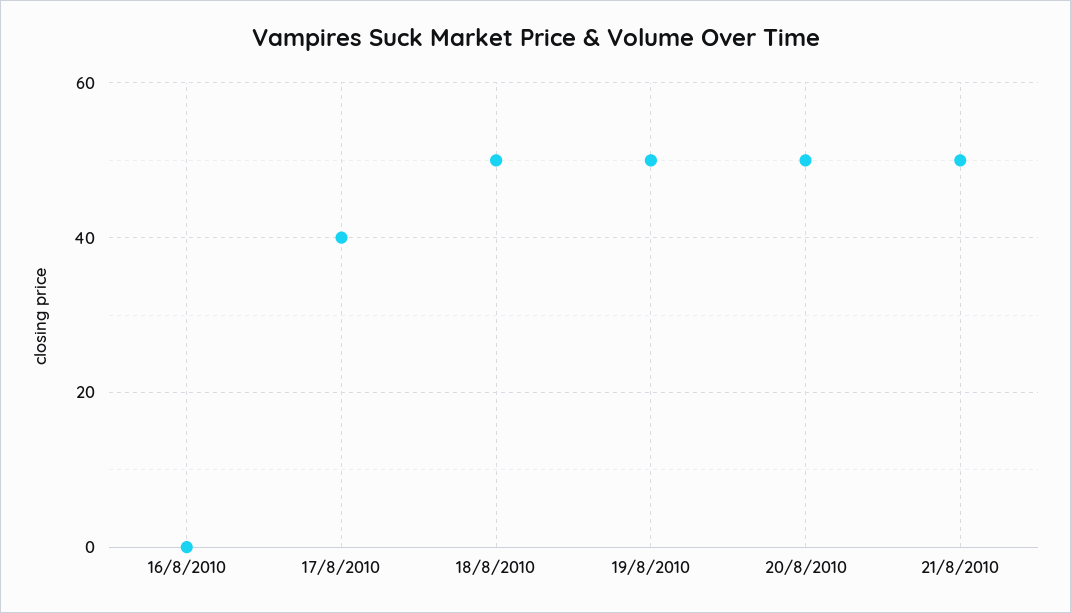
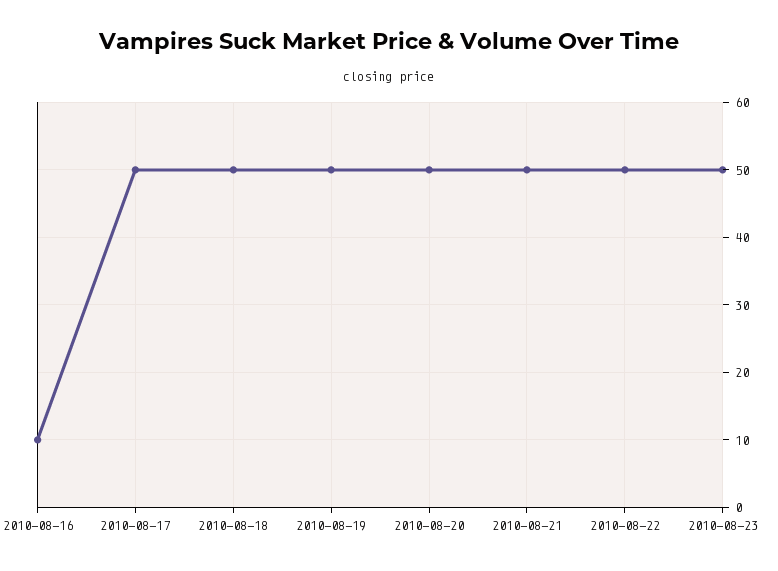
16/8/2010: 0 -> 10
17/8/2010: 40 -> 50
2010-08-22: none -> 50
2010-08-23: none -> 50

